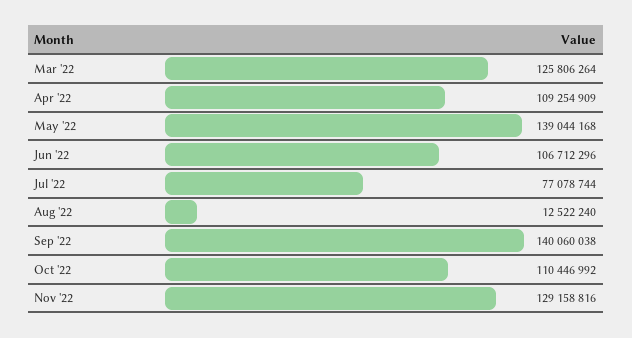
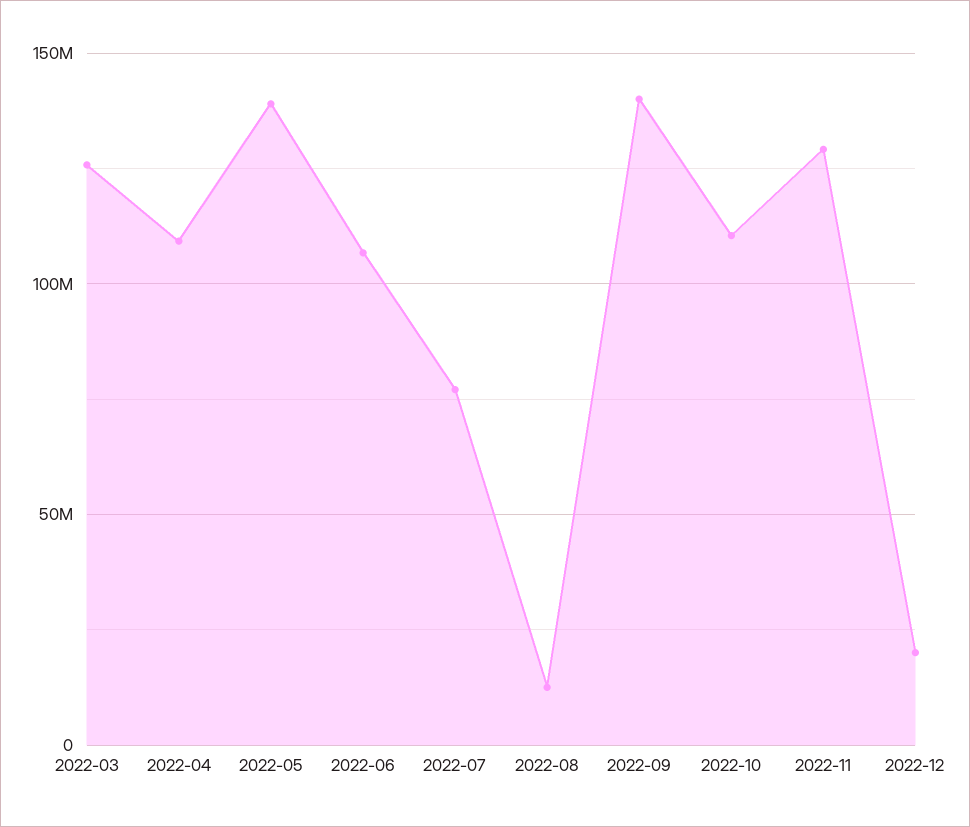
2022-12: none -> 20000000

